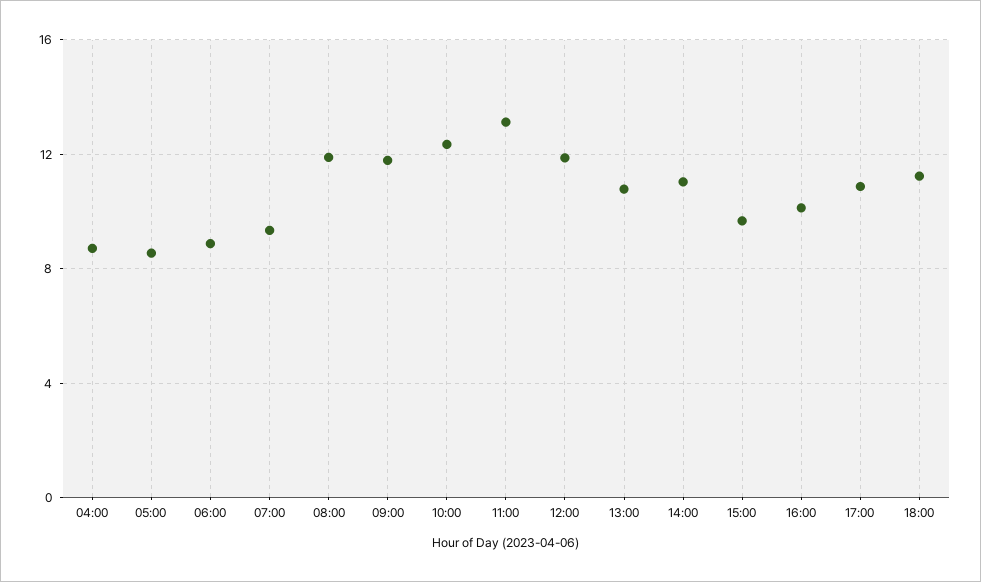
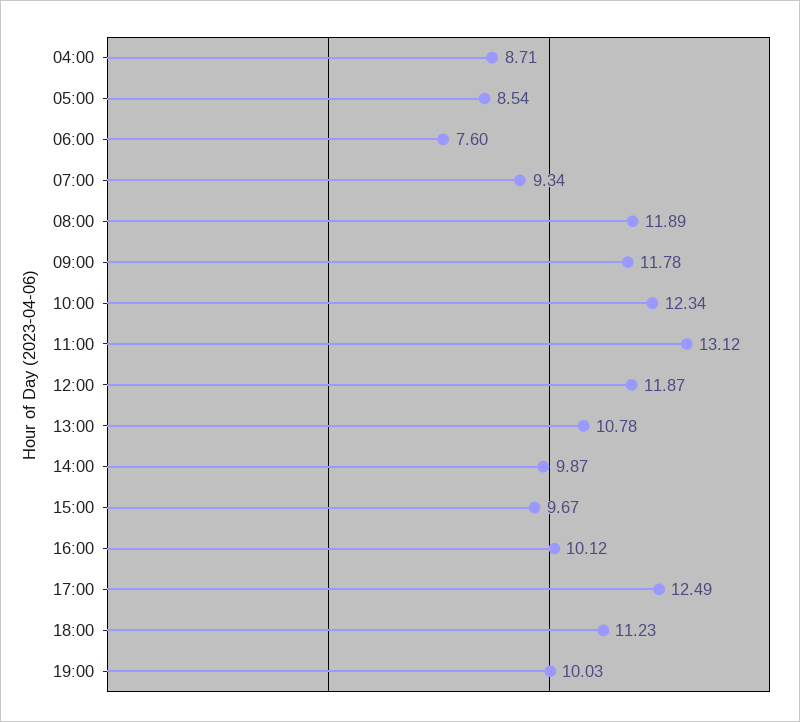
06:00: 9 -> 7.6
14:00: 11 -> 9.87
17:00: 11 -> 12.49
19:00: none -> 10.03

